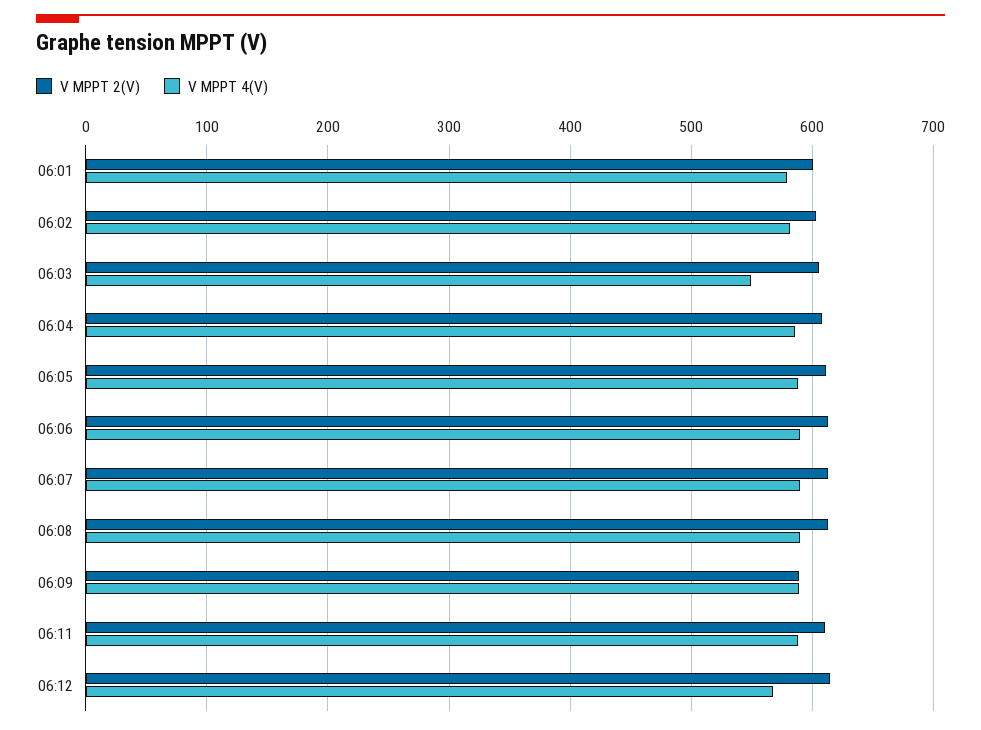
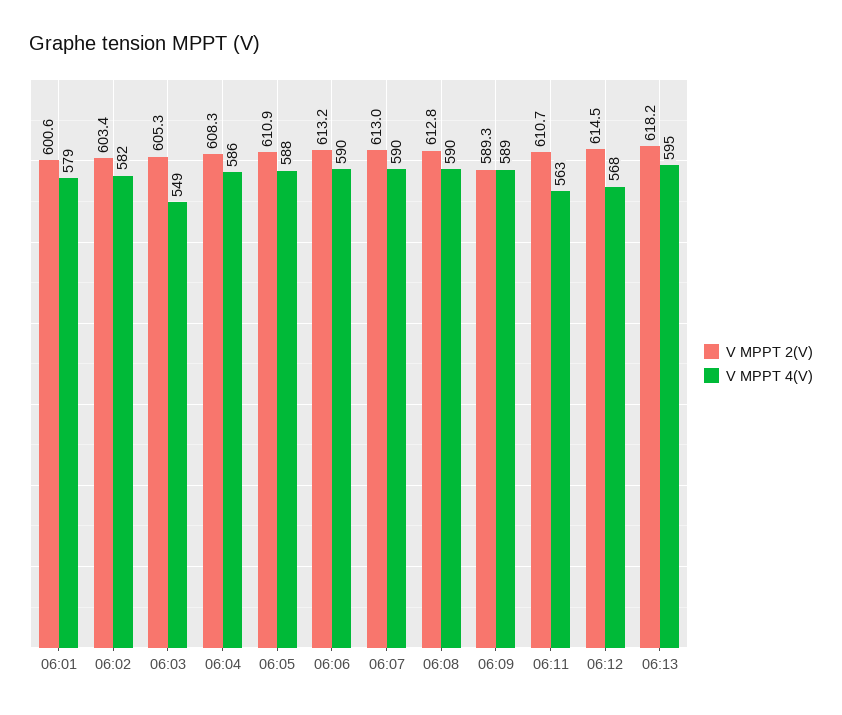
V MPPT 4(V), 06:11: 590 -> 563
V MPPT 2(V), 06:13: none -> 618.2
V MPPT 4(V), 06:13: none -> 595

